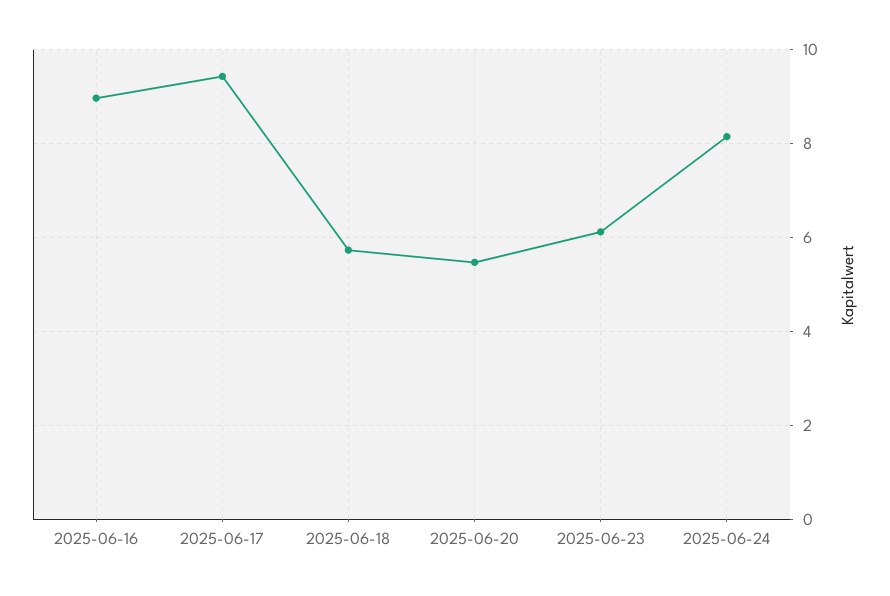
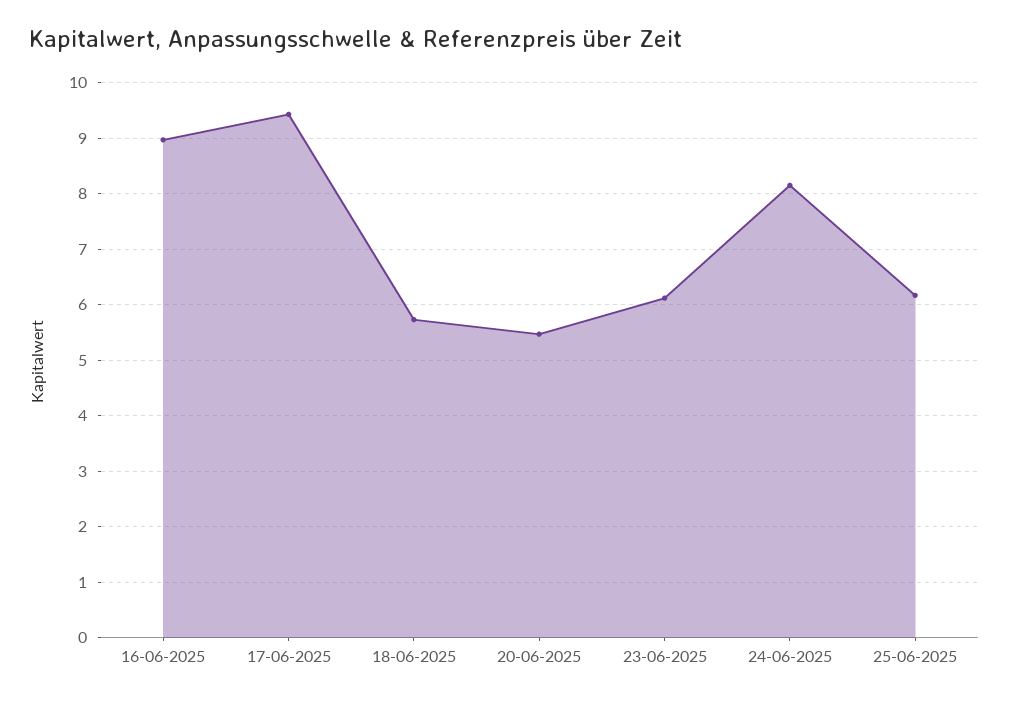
25-06-2025: none -> 6.2

